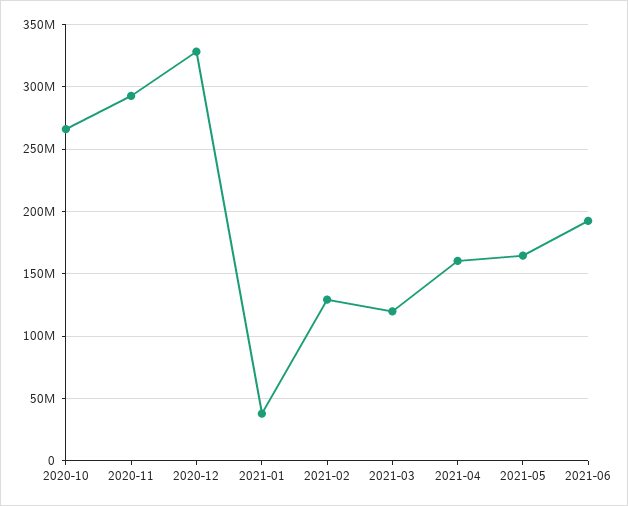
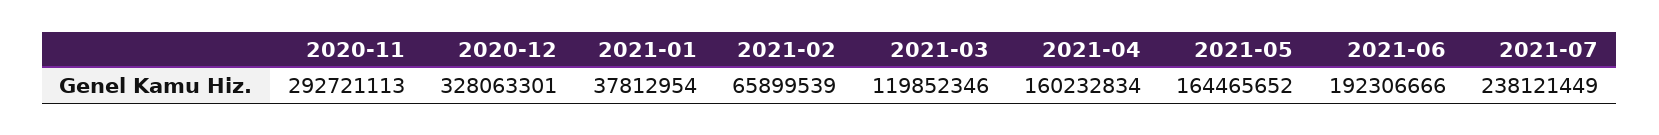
2020-10: 265000000 -> none
2021-02: 130000000 -> 65899539
2021-07: none -> 238121449

